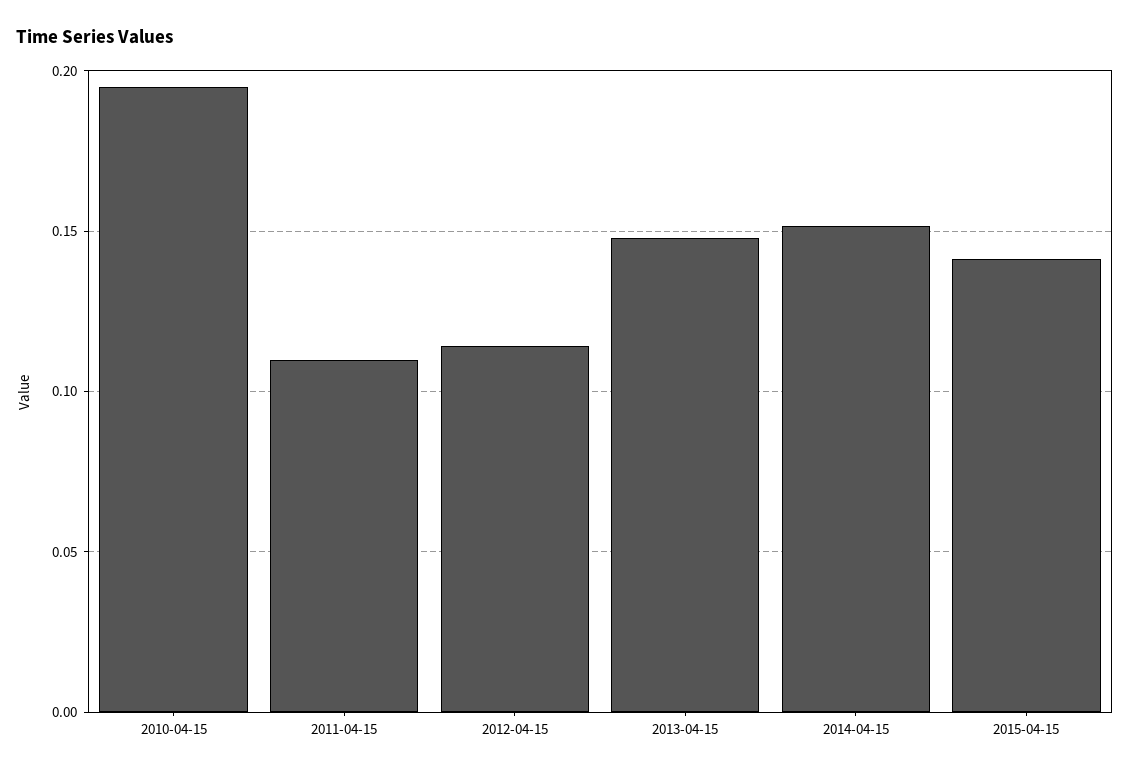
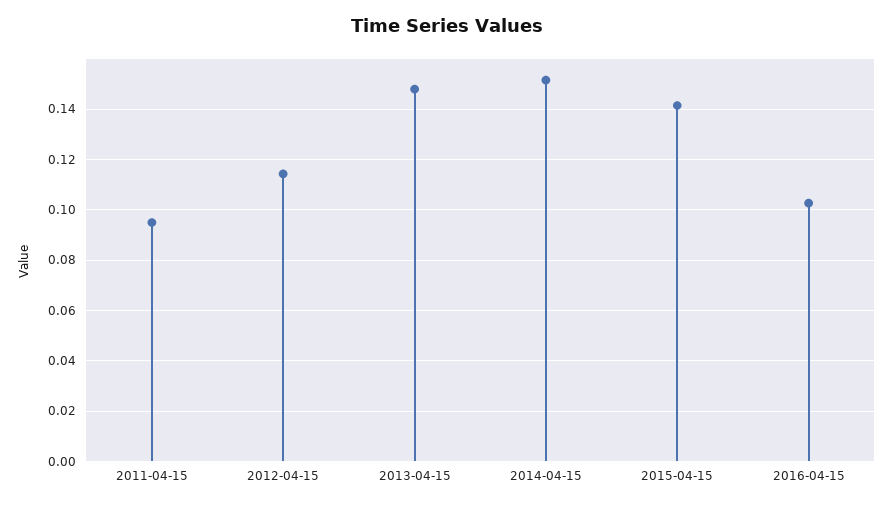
2010-04-15: 0.195 -> none
2011-04-15: 0.11 -> 0.095
2016-04-15: none -> 0.1025

